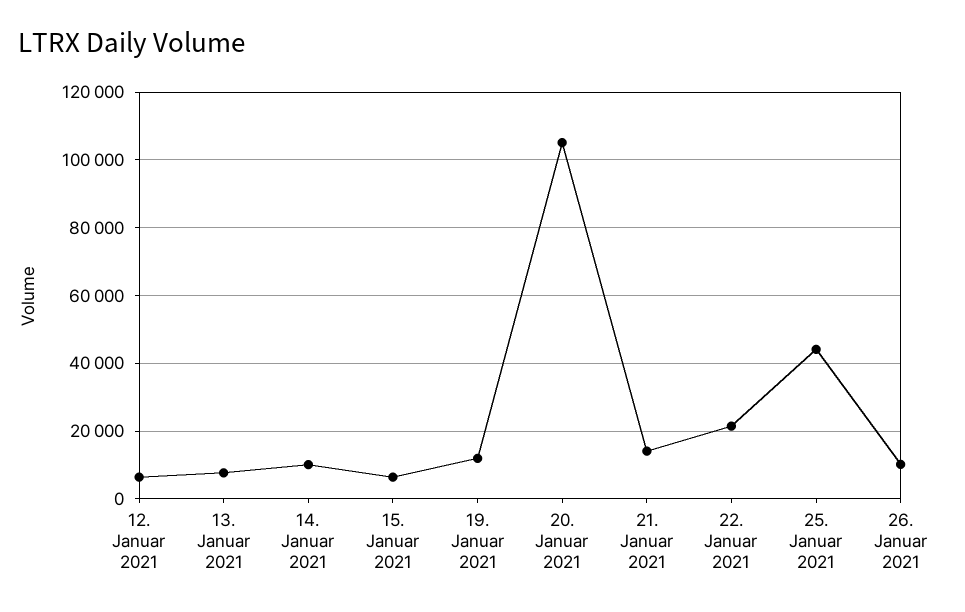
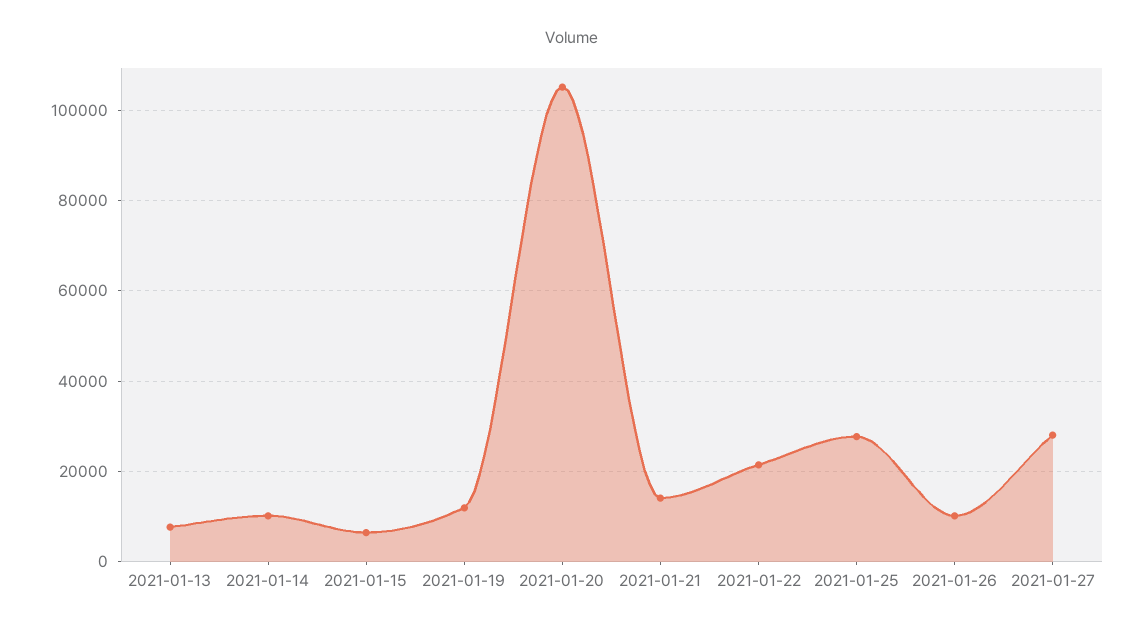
12. Januar 2021: 6000 -> none
25. Januar 2021: 44000 -> 28000
2021-01-27: none -> 28000

